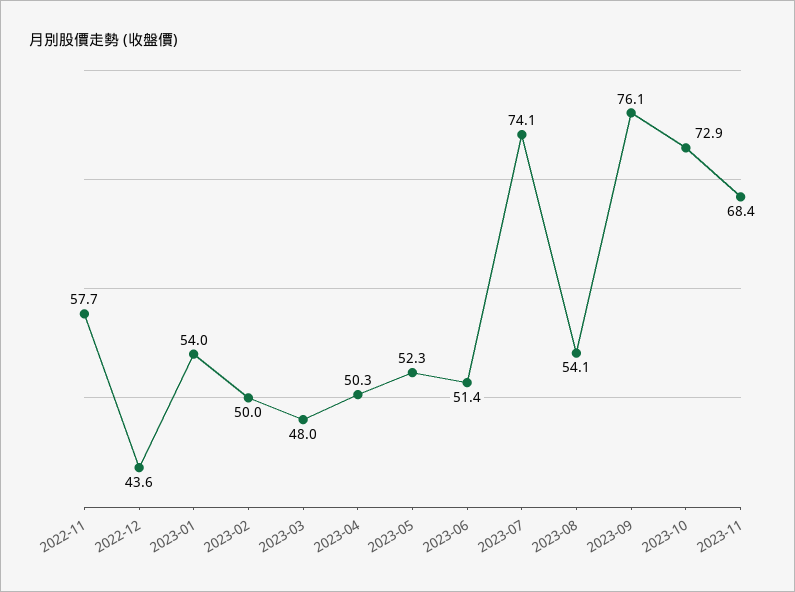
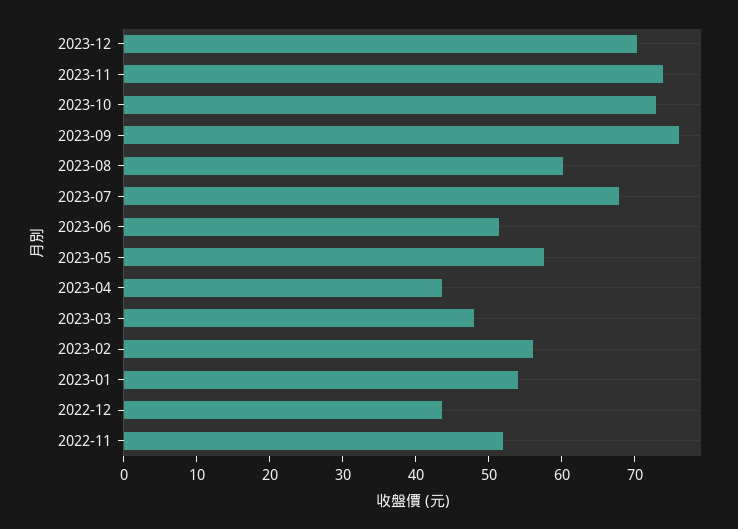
2022-11: 57.7 -> 52
2023-02: 50 -> 56
2023-04: 50.3 -> 44
2023-05: 52.3 -> 58
2023-07: 74.1 -> 68
2023-08: 54.1 -> 60
2023-11: 68.4 -> 74
2023-12: none -> 70

